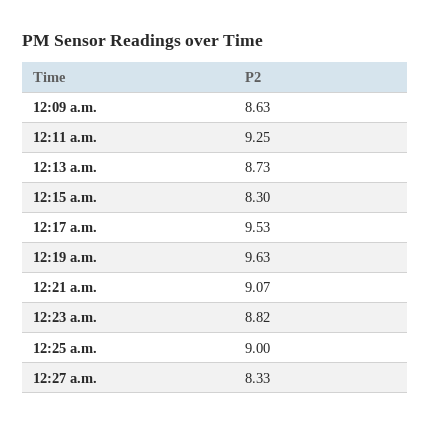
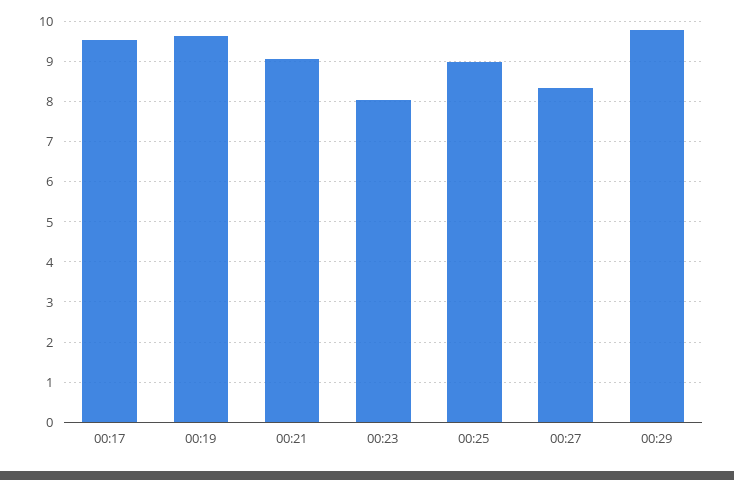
12:09 a.m.: 8.63 -> none
12:11 a.m.: 9.25 -> none
12:13 a.m.: 8.73 -> none
12:15 a.m.: 8.3 -> none
12:23 a.m.: 8.82 -> 8
00:29: none -> 9.8

